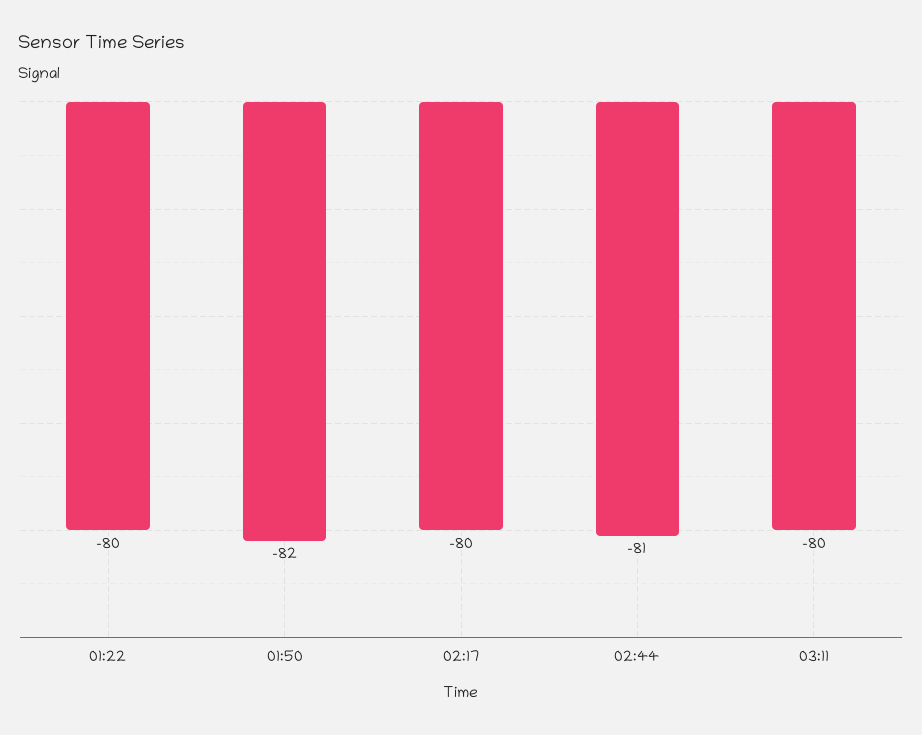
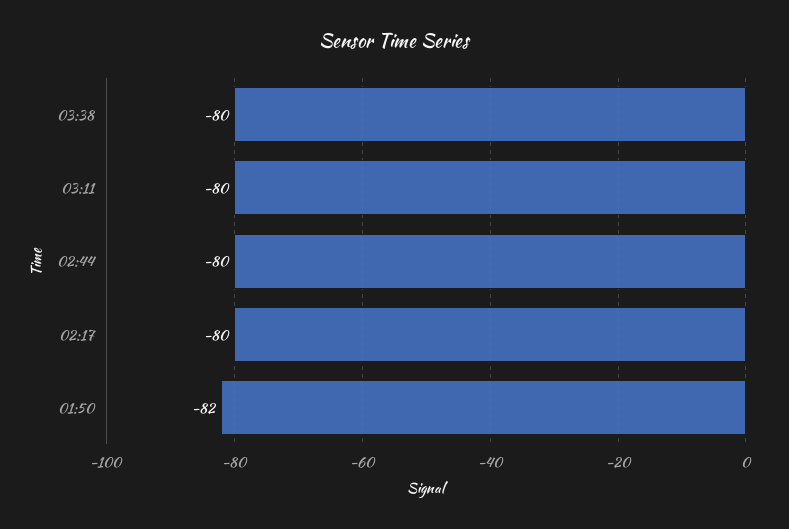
01:22: -80 -> none
02:44: -81 -> -80
03:38: none -> -80

